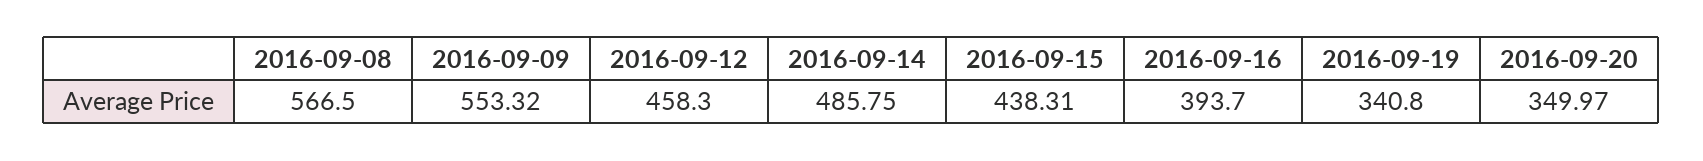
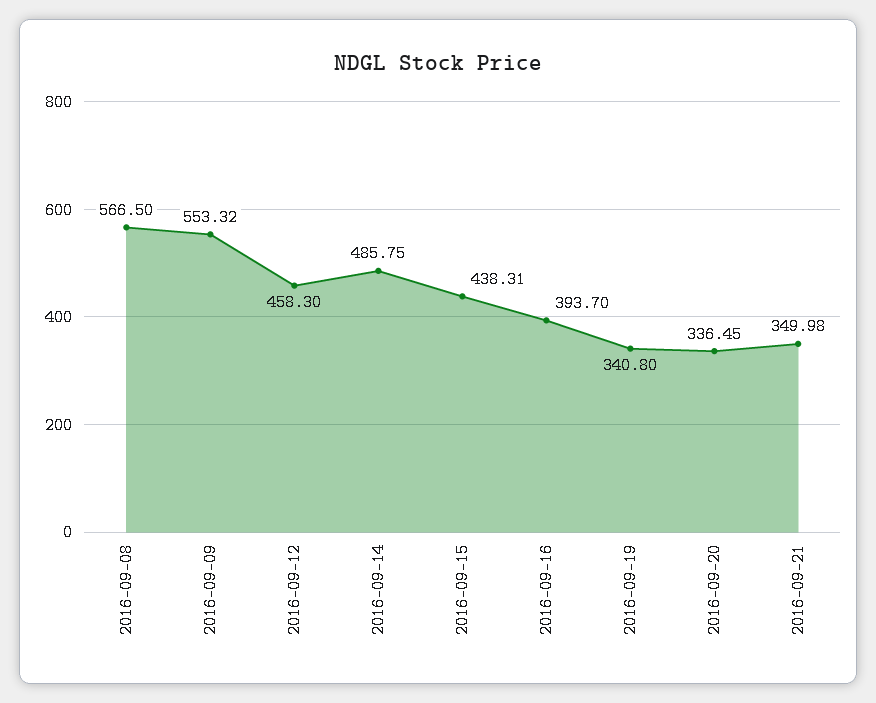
2016-09-20: 349.97 -> 336.45
2016-09-21: none -> 349.98

